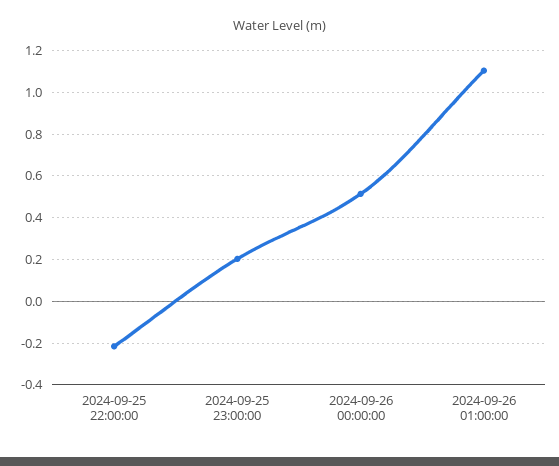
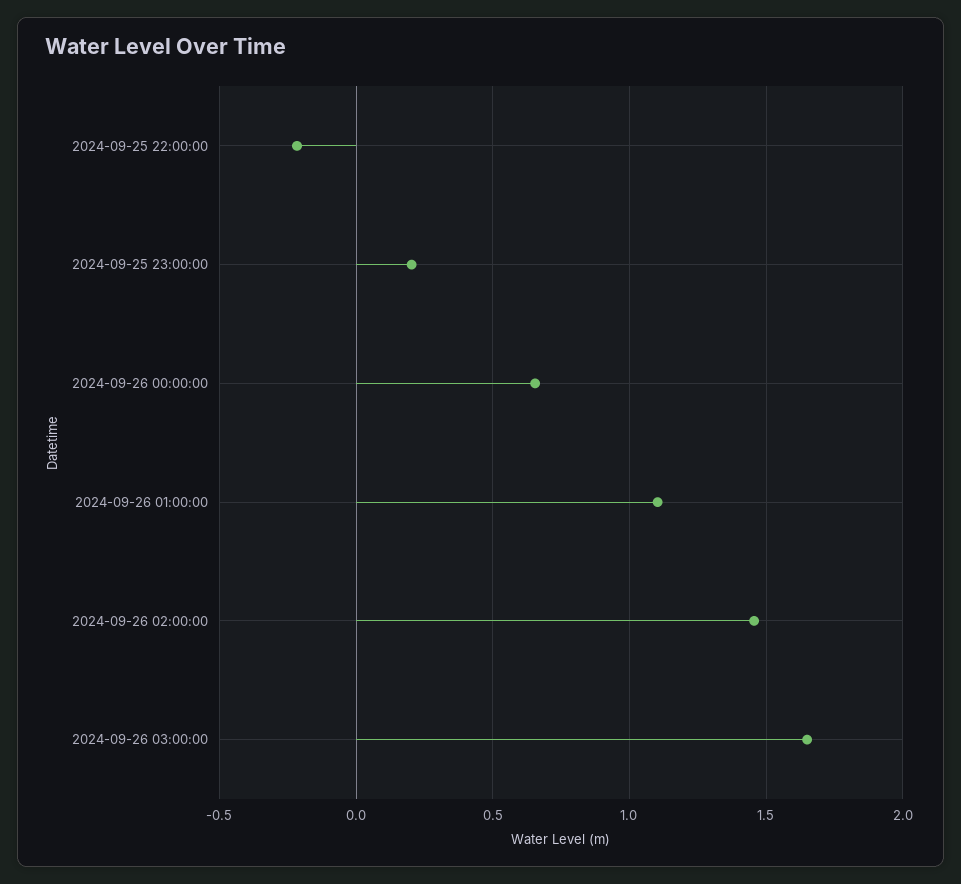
2024-09-26 00:00:00: 0.5 -> 0.65
2024-09-26 02:00:00: none -> 1.45
2024-09-26 03:00:00: none -> 1.65

